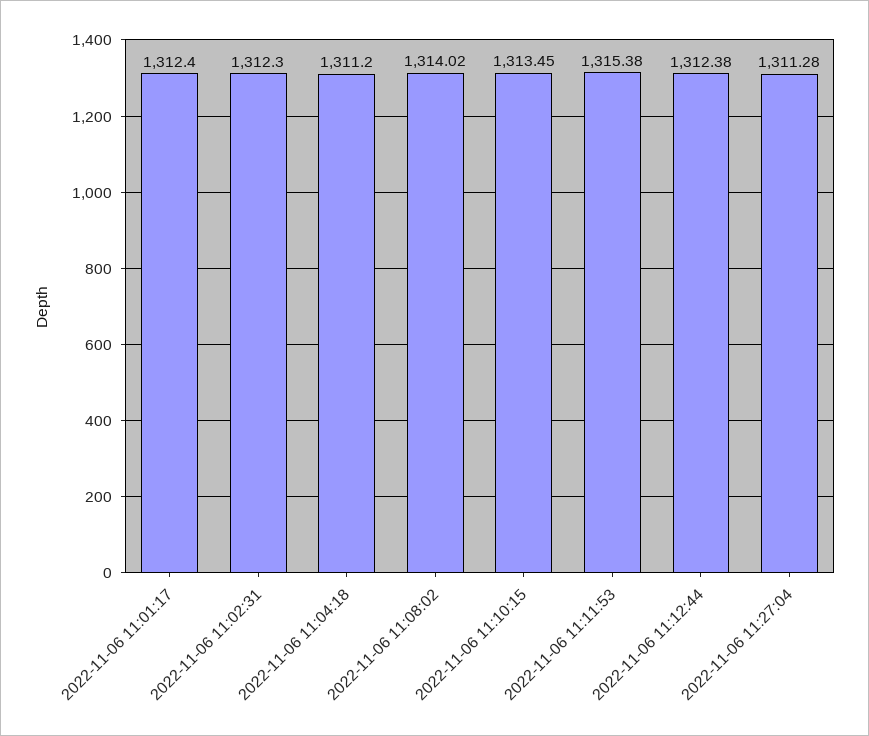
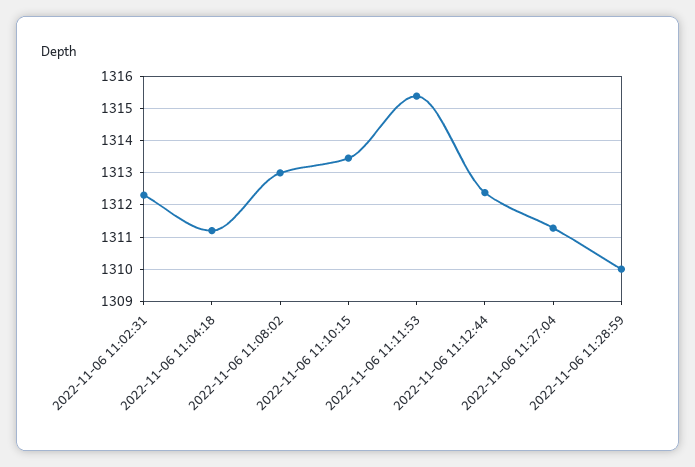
2022-11-06 11:01:17: 1312.4 -> none
2022-11-06 11:08:02: 1314.02 -> 1313
2022-11-06 11:28:59: none -> 1310

